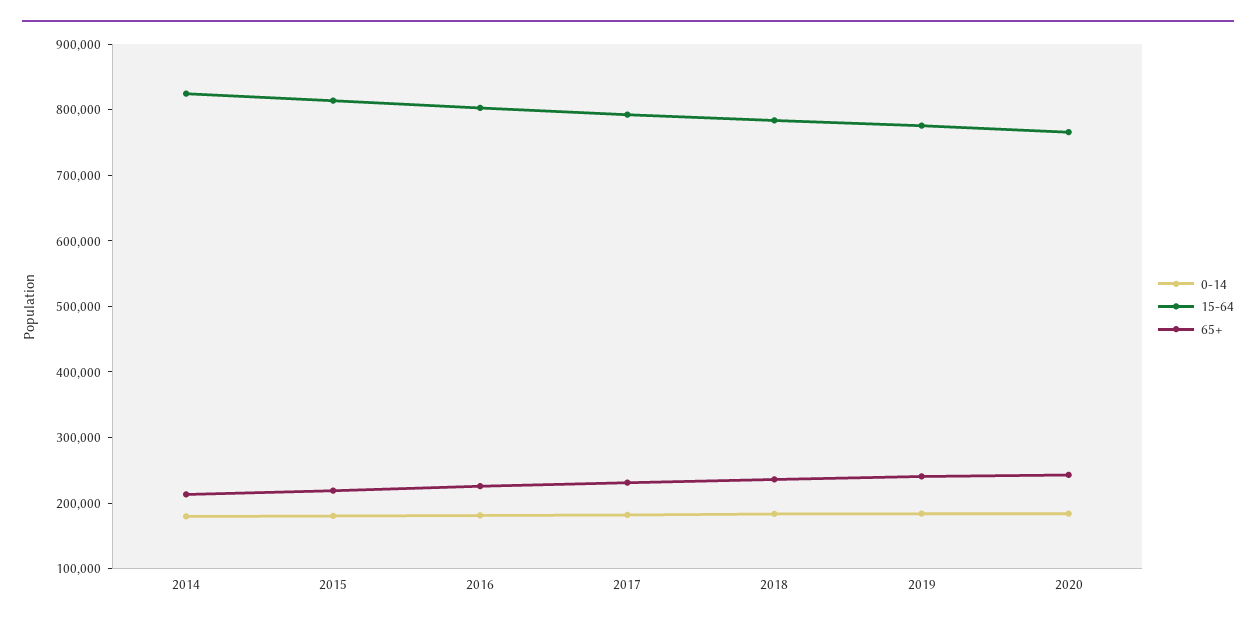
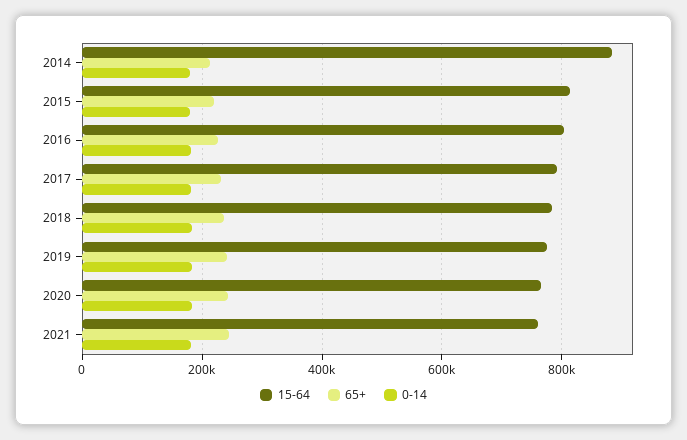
15-64, 2014: 820000 -> 880000
15-64, 2021: none -> 760000
65+, 2021: none -> 240000
0-14, 2021: none -> 180000

